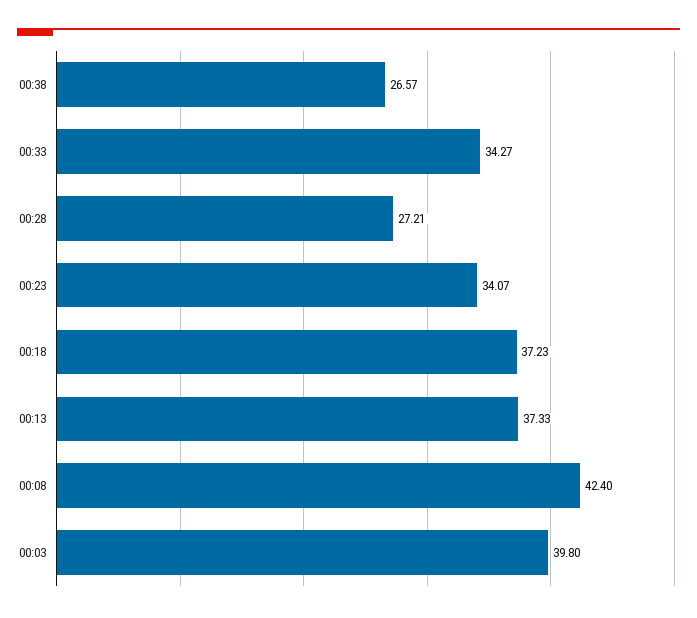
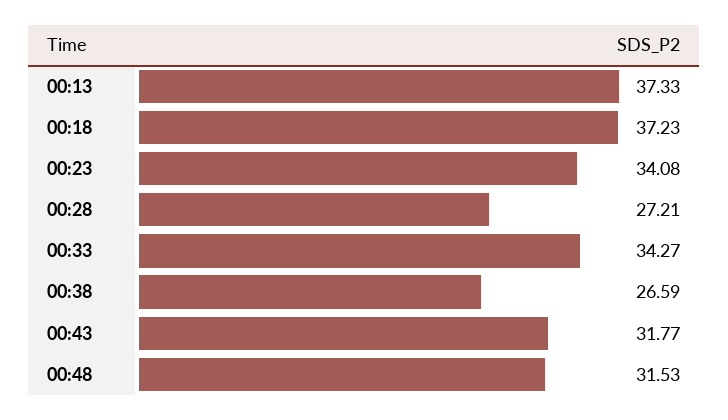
00:38: 26.57 -> 26.59
00:23: 34.07 -> 34.08
00:08: 42.4 -> none
00:03: 39.8 -> none
00:43: none -> 31.77
00:48: none -> 31.53

